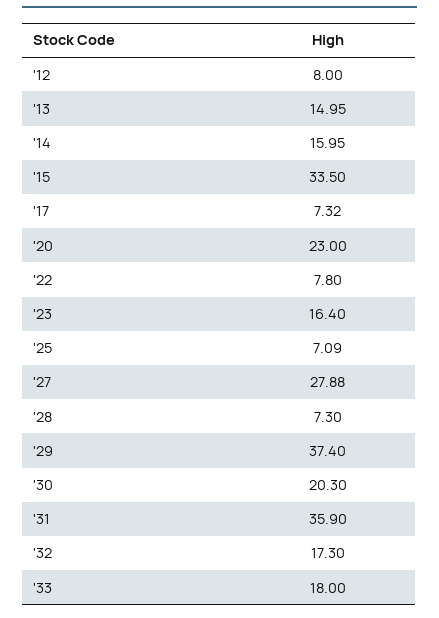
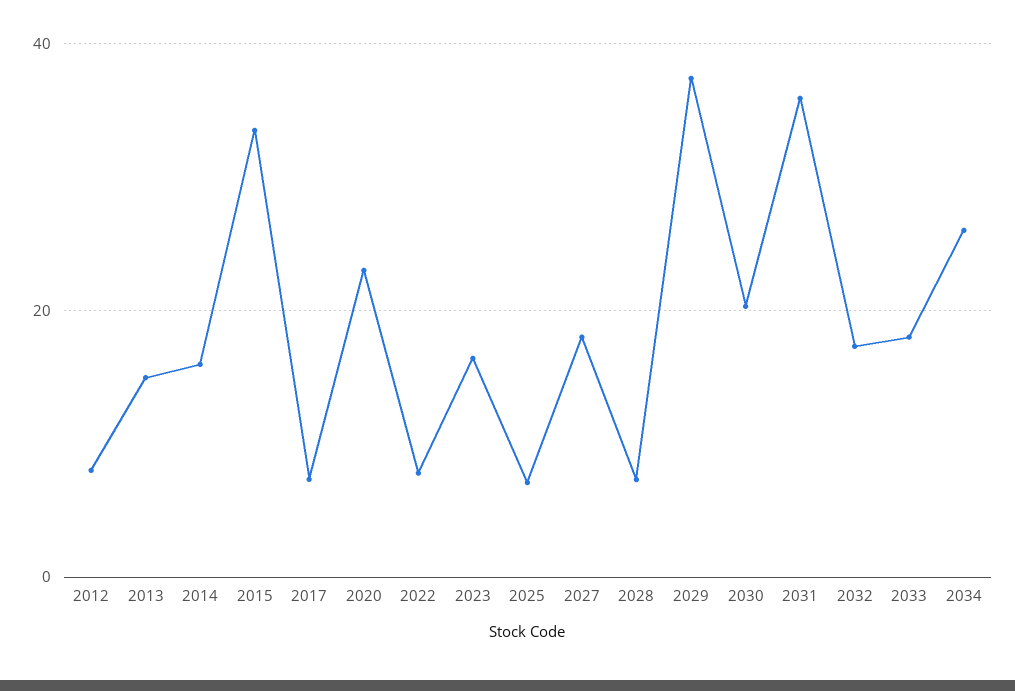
'27: 27.88 -> 18
2034: none -> 26

